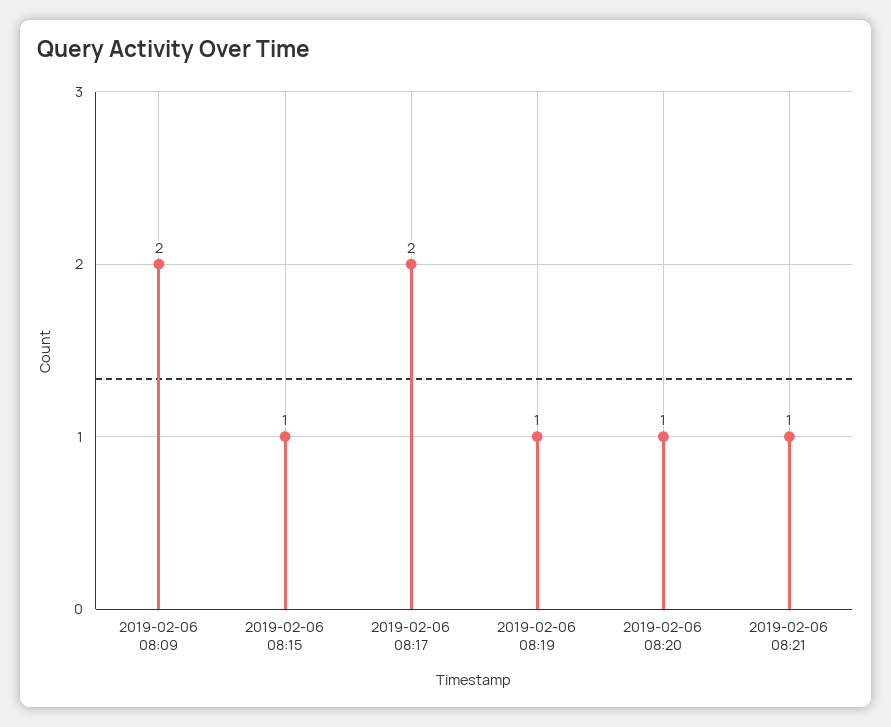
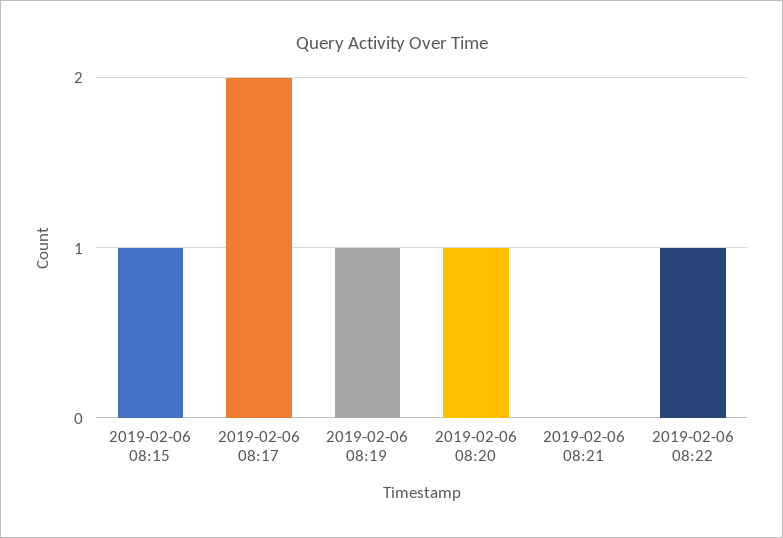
2019-02-06 08:09: 2 -> none
2019-02-06 08:21: 1 -> 0
2019-02-06 08:22: none -> 1

